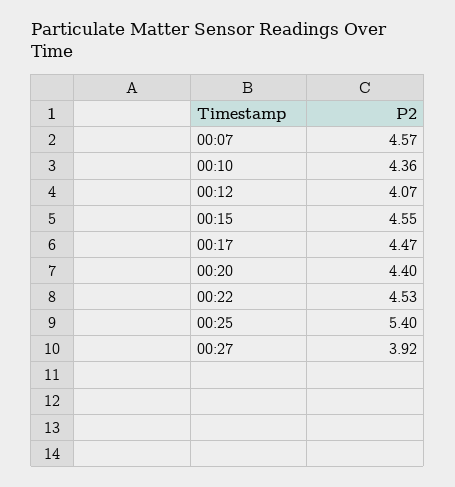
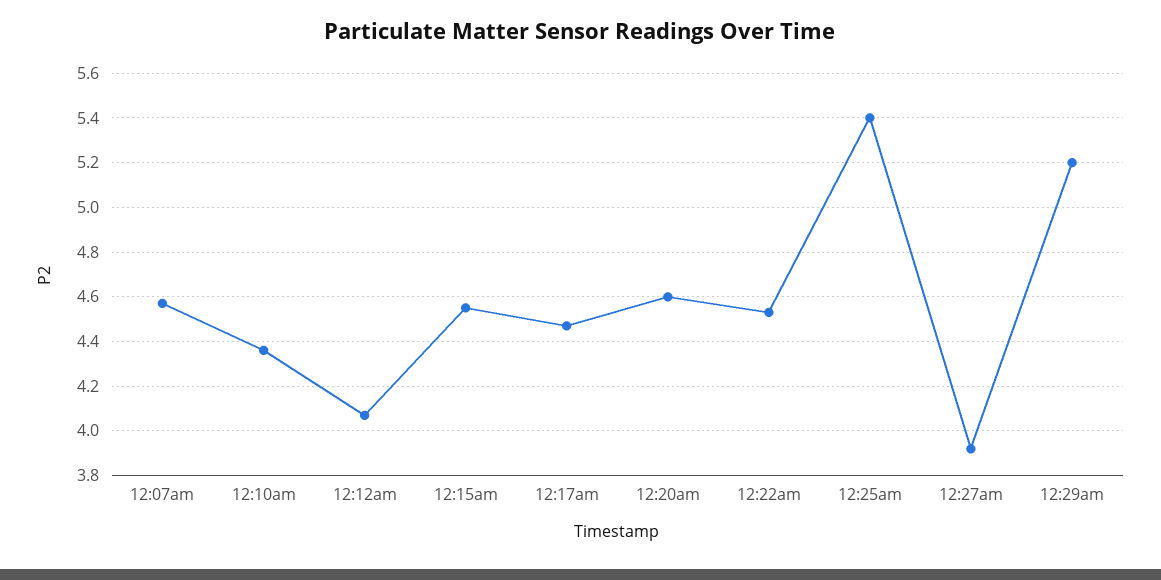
00:20: 4.4 -> 4.6
12:29am: none -> 5.2

